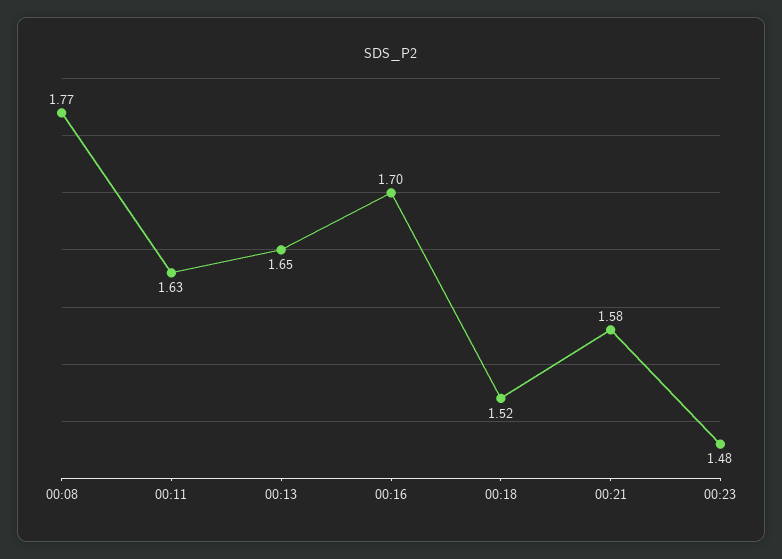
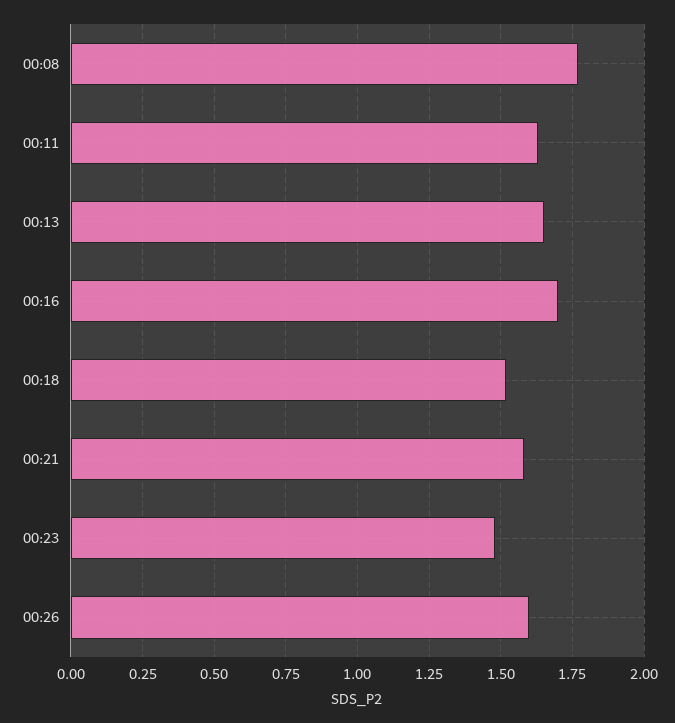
00:26: none -> 1.6

